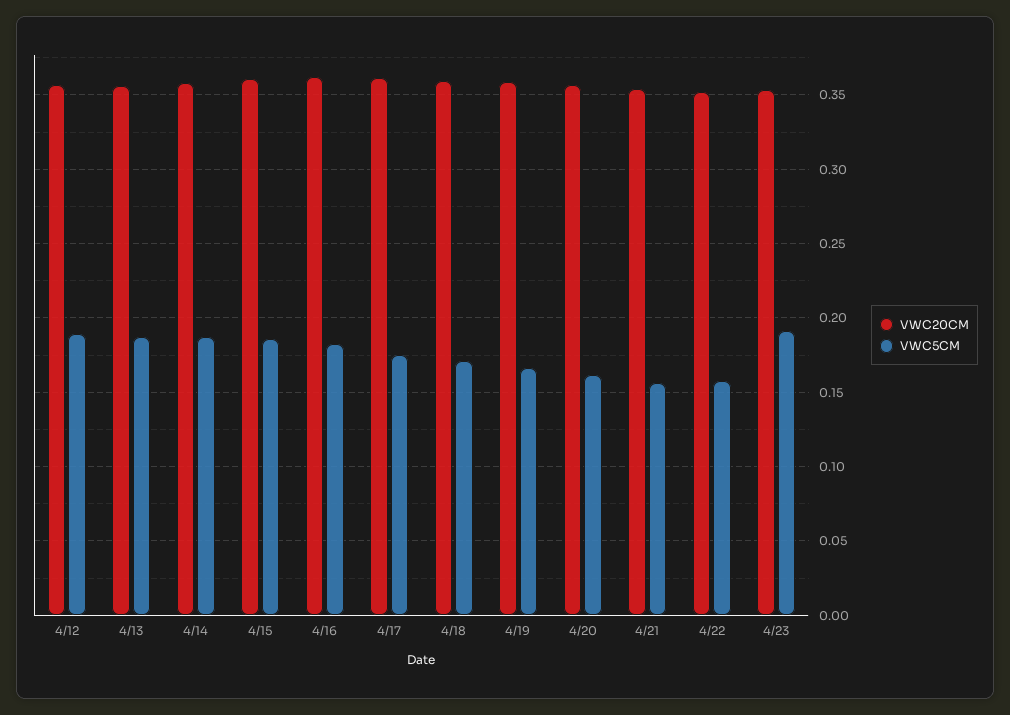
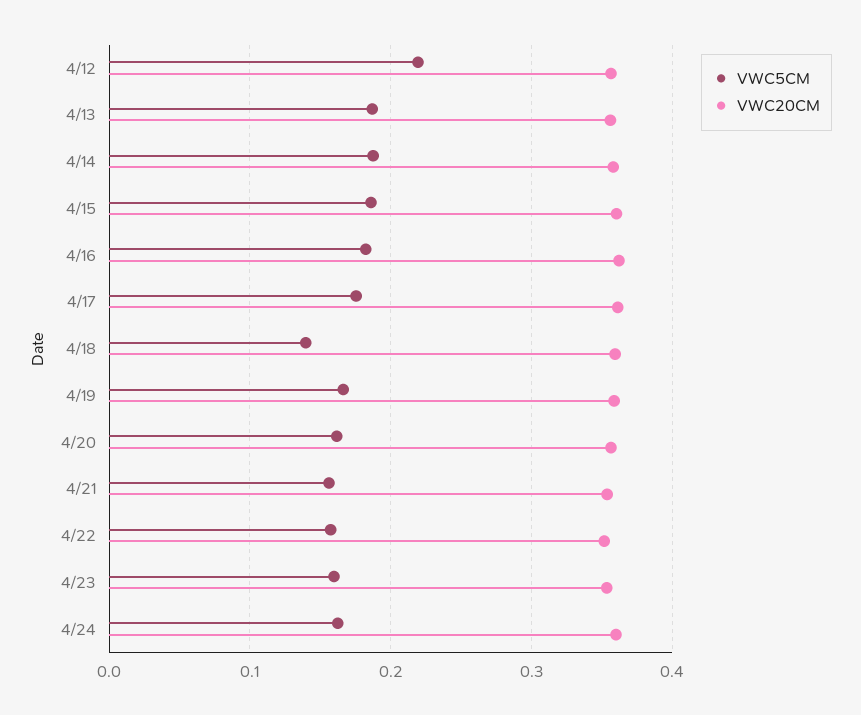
VWC5CM, 4/12: 0.19 -> 0.22
VWC5CM, 4/18: 0.17 -> 0.14
VWC5CM, 4/23: 0.19 -> 0.16
VWC5CM, 4/24: none -> 0.16
VWC20CM, 4/24: none -> 0.36

